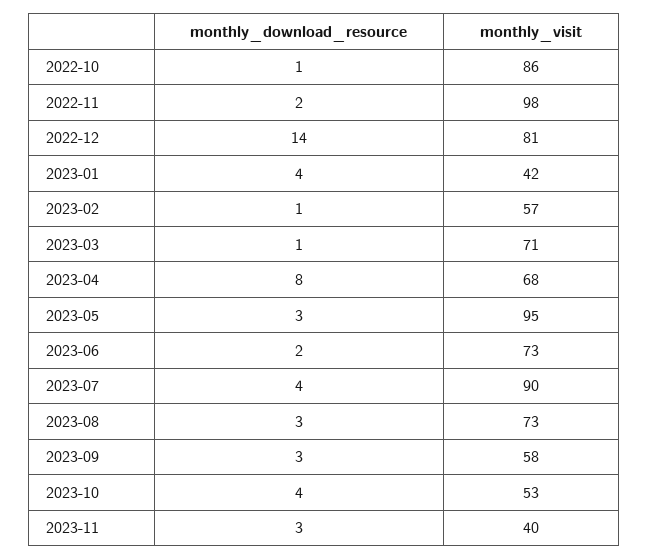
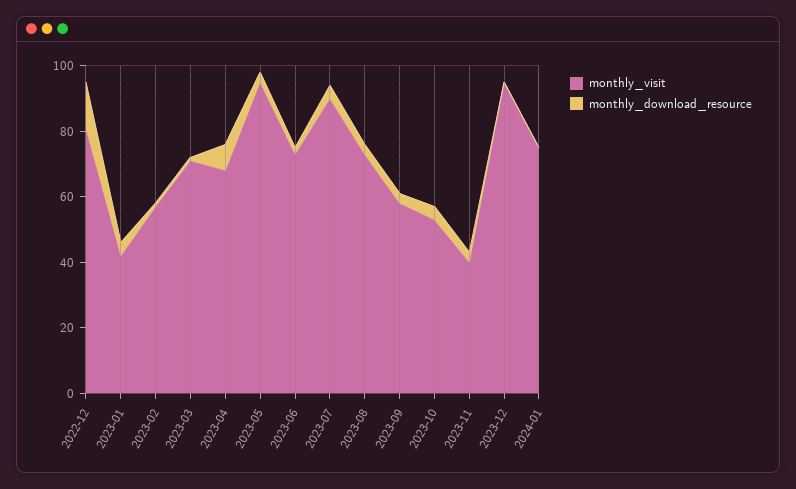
monthly_download_resource, 2022-10: 1 -> none
monthly_visit, 2022-10: 86 -> none
monthly_download_resource, 2022-11: 2 -> none
monthly_visit, 2022-11: 98 -> none
monthly_visit, 2023-12: none -> 95
monthly_download_resource, 2023-12: none -> 0
monthly_visit, 2024-01: none -> 75
monthly_download_resource, 2024-01: none -> 0

